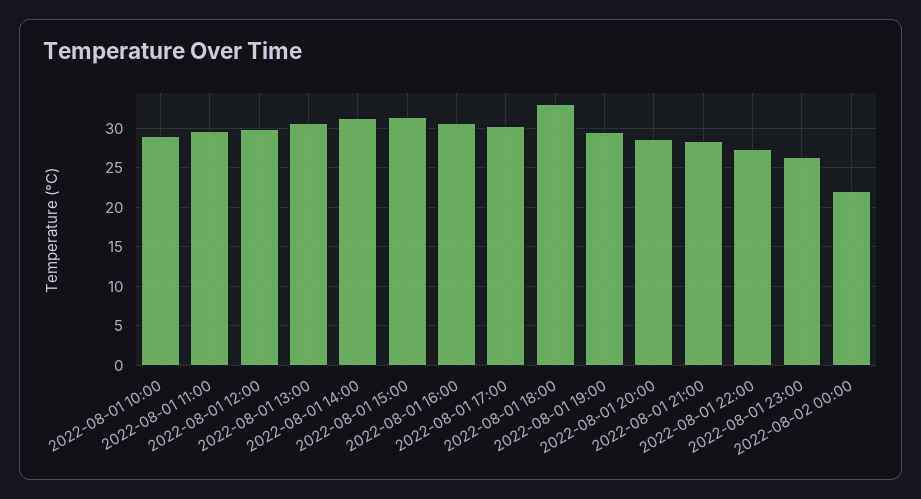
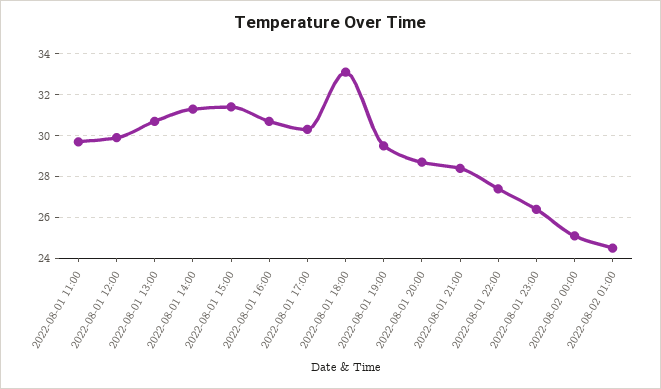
2022-08-01 10:00: 29 -> none
2022-08-02 00:00: 22 -> 25
2022-08-02 01:00: none -> 24.5

